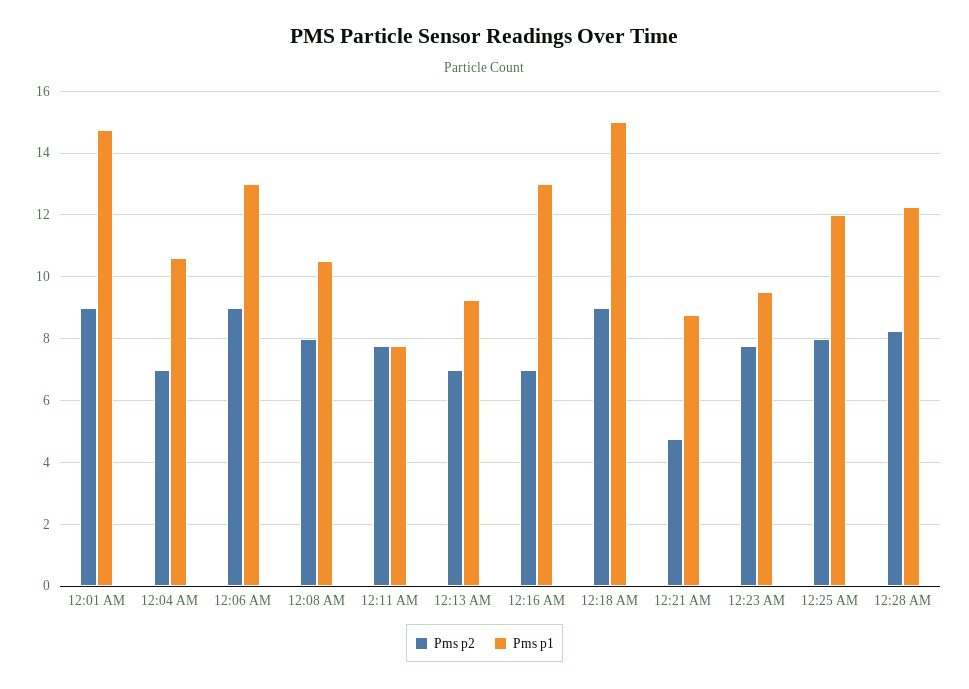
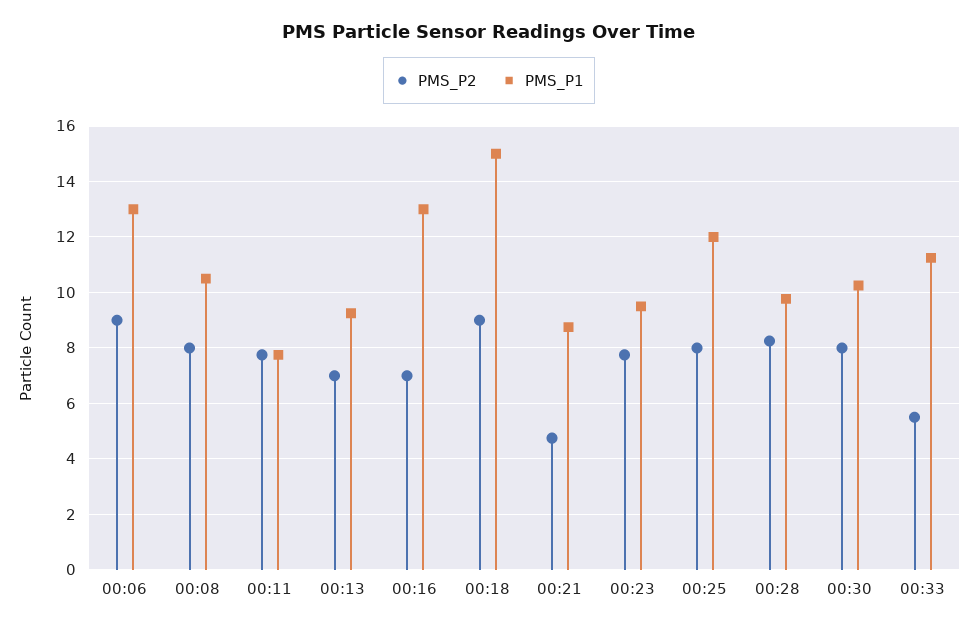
Pms p2, 12:01 AM: 9 -> none
Pms p1, 12:01 AM: 14.8 -> none
Pms p2, 12:04 AM: 7 -> none
Pms p1, 12:04 AM: 10.6 -> none
Pms p1, 12:28 AM: 12.2 -> 9.75
Pms p2, 00:30: none -> 8
Pms p1, 00:30: none -> 10.25
Pms p2, 00:33: none -> 5.5
Pms p1, 00:33: none -> 11.25

